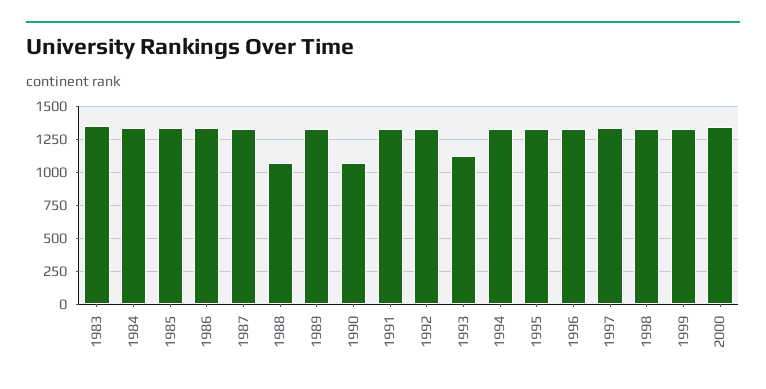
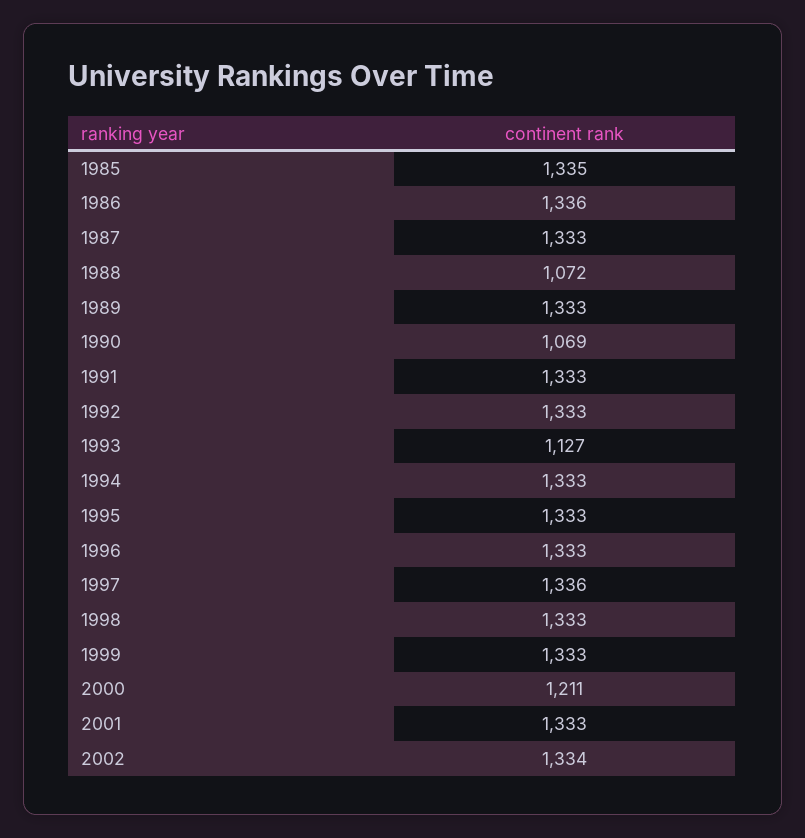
1983: 1350 -> none
1984: 1350 -> none
2000: 1350 -> 1211
2001: none -> 1333
2002: none -> 1334

